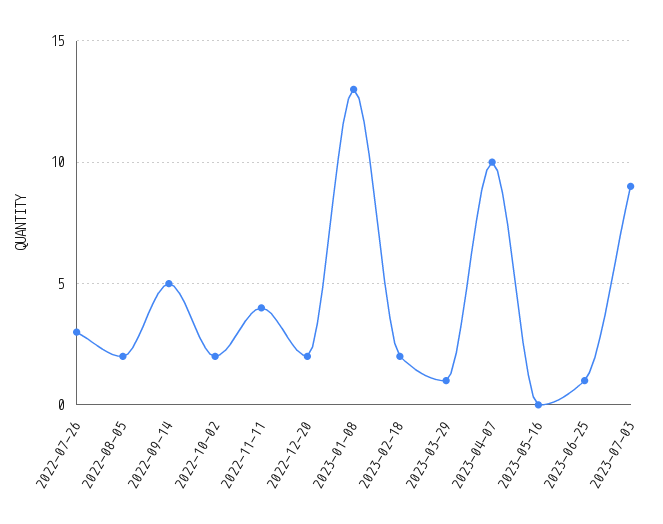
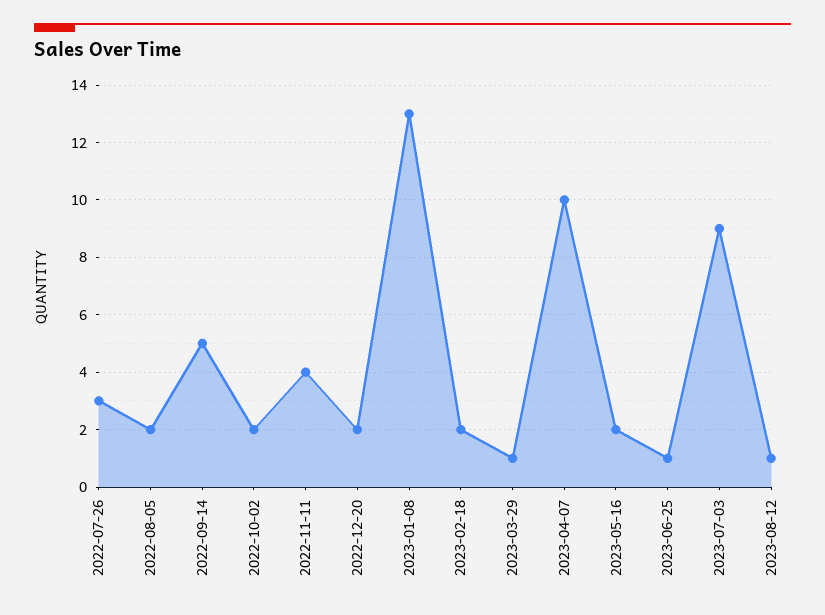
2023-05-16: 0 -> 2
2023-08-12: none -> 1

